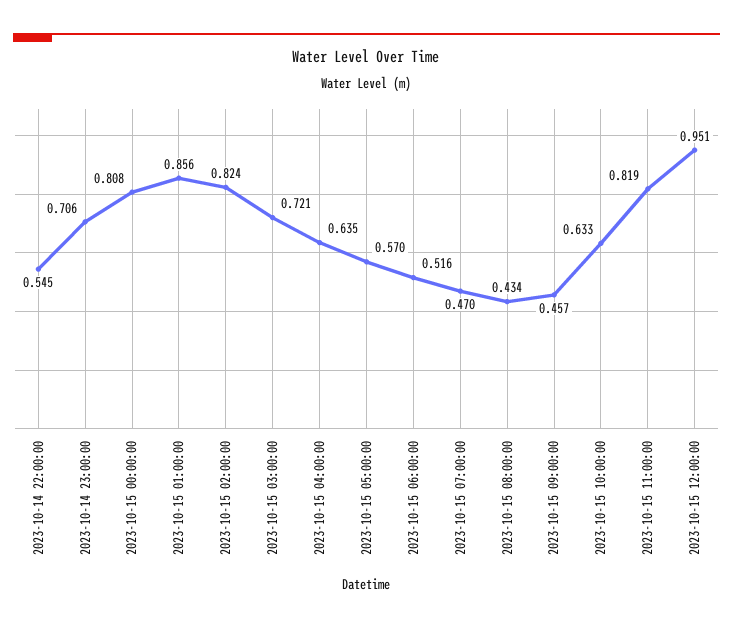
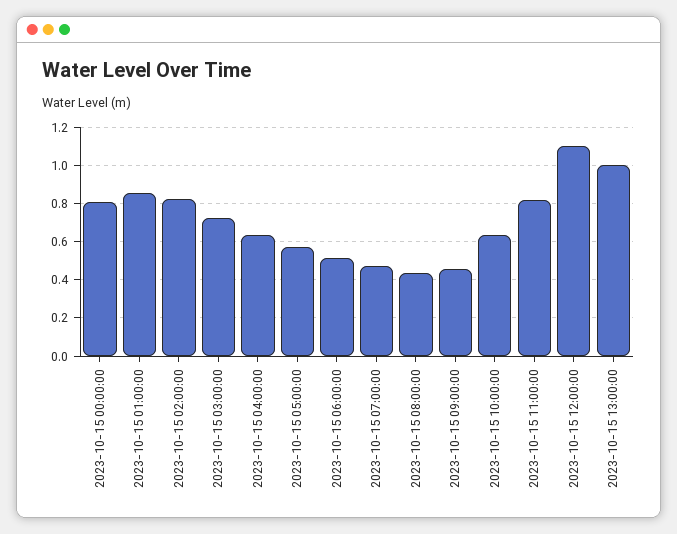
2023-10-14 22:00:00: 0.545 -> none
2023-10-14 23:00:00: 0.706 -> none
2023-10-15 12:00:00: 0.951 -> 1.1
2023-10-15 13:00:00: none -> 1

